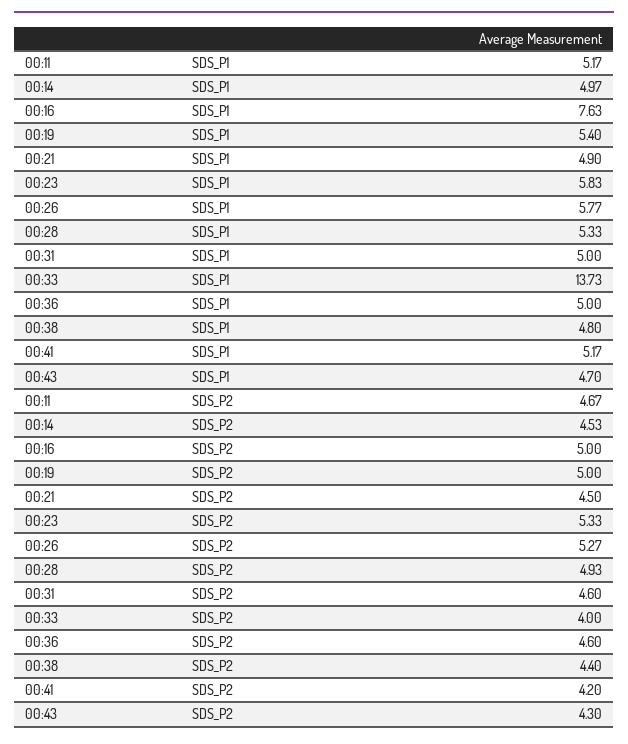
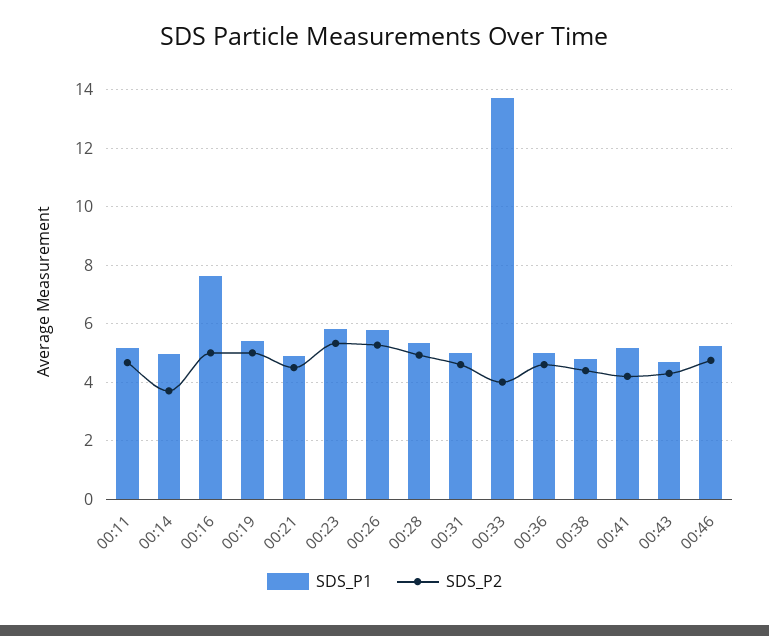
SDS_P2, 00:14: 4.53 -> 3.75
SDS_P1, 00:46: none -> 5.25
SDS_P2, 00:46: none -> 4.75

